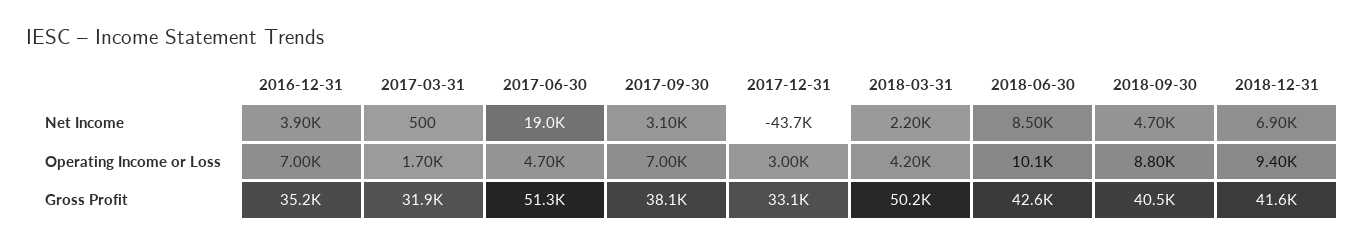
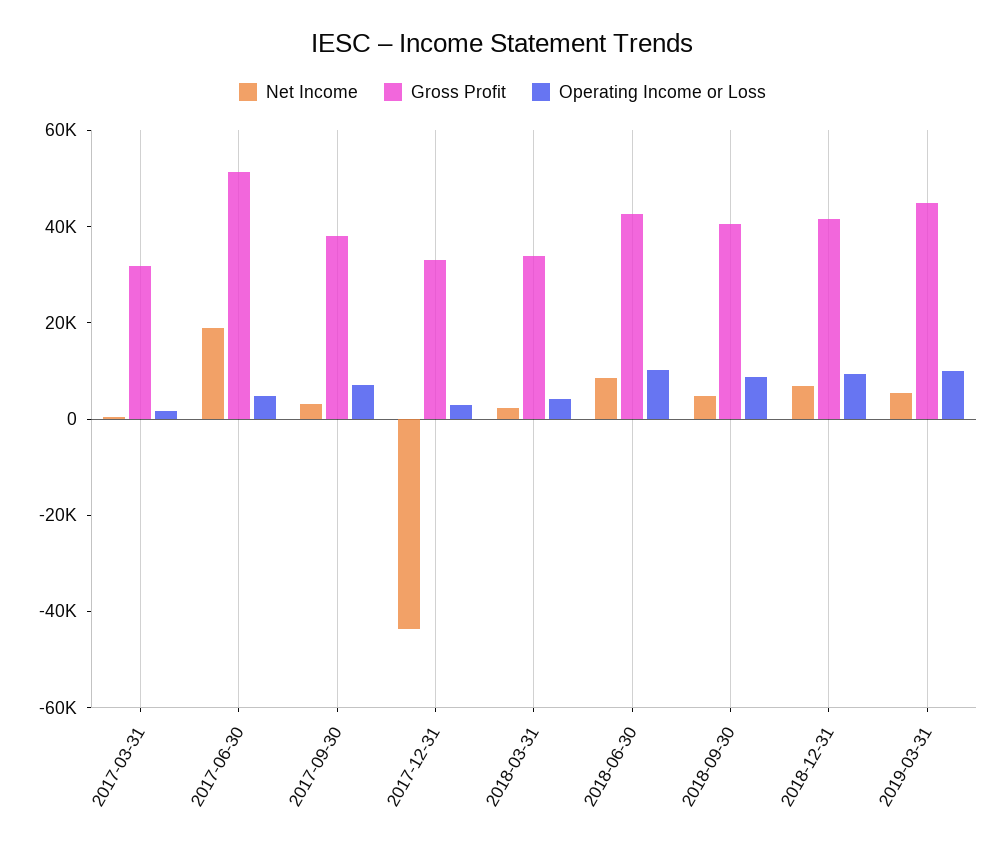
Net Income, 2016-12-31: 3900 -> none
Operating Income or Loss, 2016-12-31: 7000 -> none
Gross Profit, 2016-12-31: 35200 -> none
Gross Profit, 2018-03-31: 50200 -> 35000
Net Income, 2019-03-31: none -> 5000
Gross Profit, 2019-03-31: none -> 45000
Operating Income or Loss, 2019-03-31: none -> 10000

